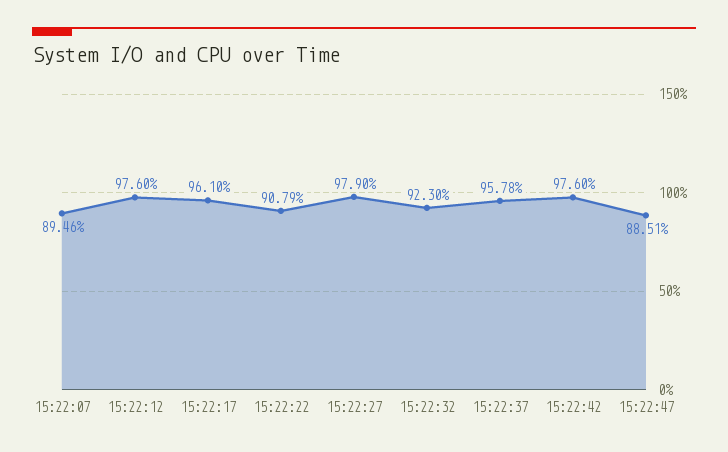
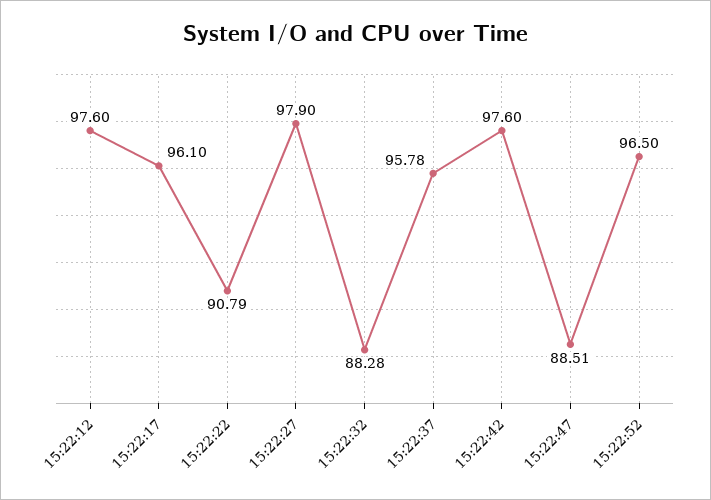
15:22:07: 89.46 -> none
15:22:32: 92.3 -> 88.28
15:22:52: none -> 96.5

